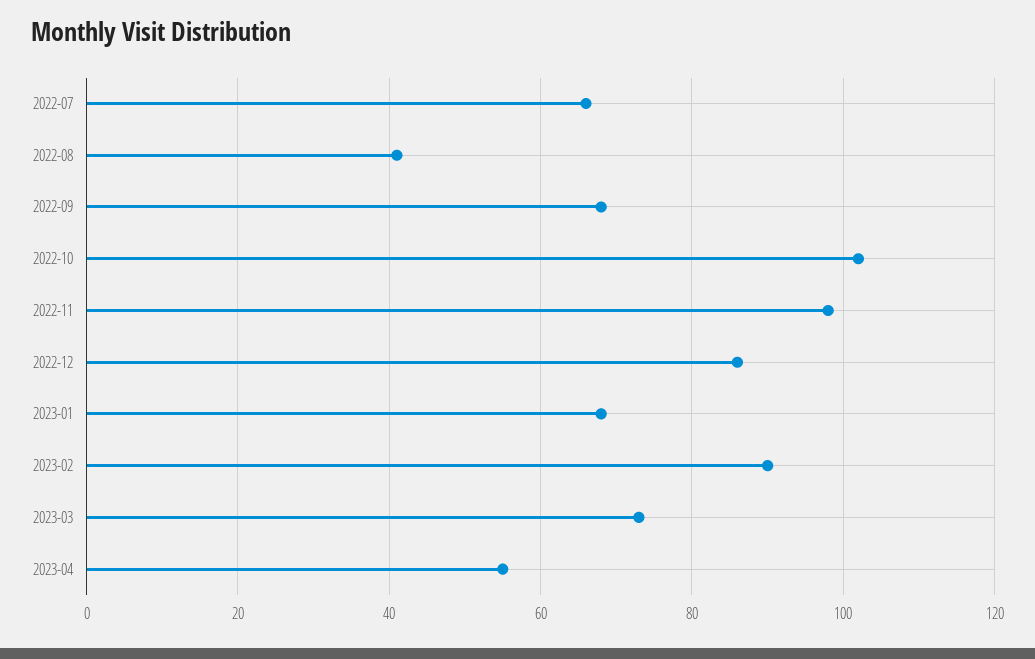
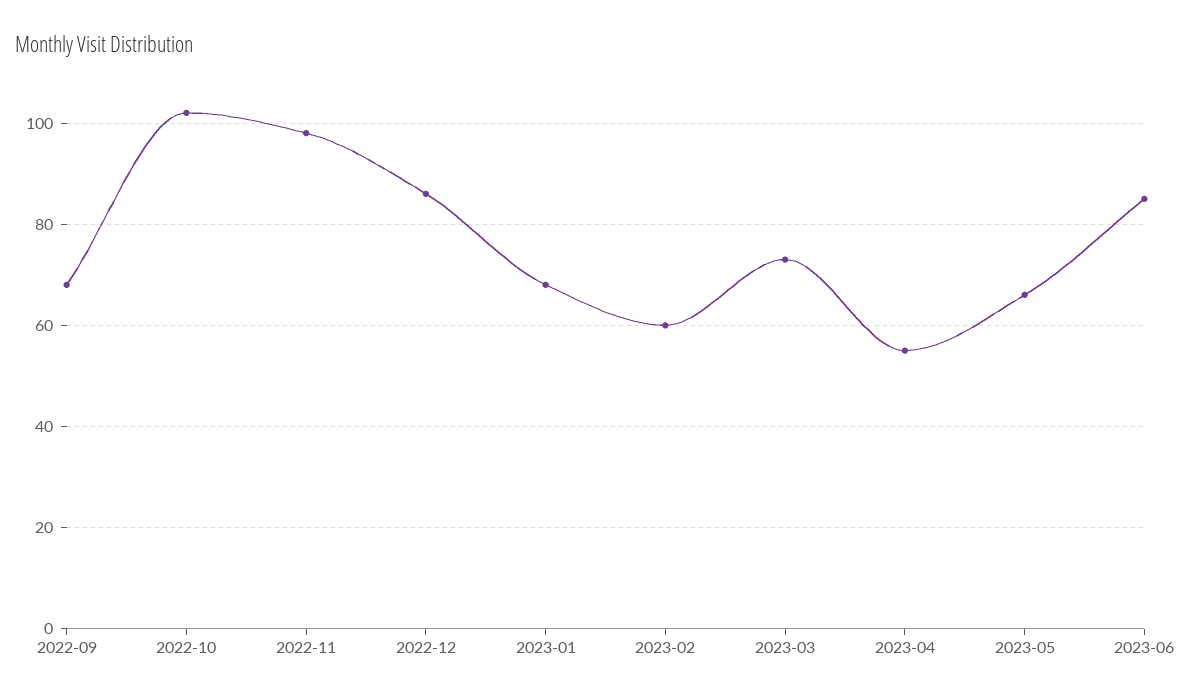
2022-07: 65 -> none
2022-08: 40 -> none
2023-02: 90 -> 60
2023-05: none -> 65
2023-06: none -> 85

